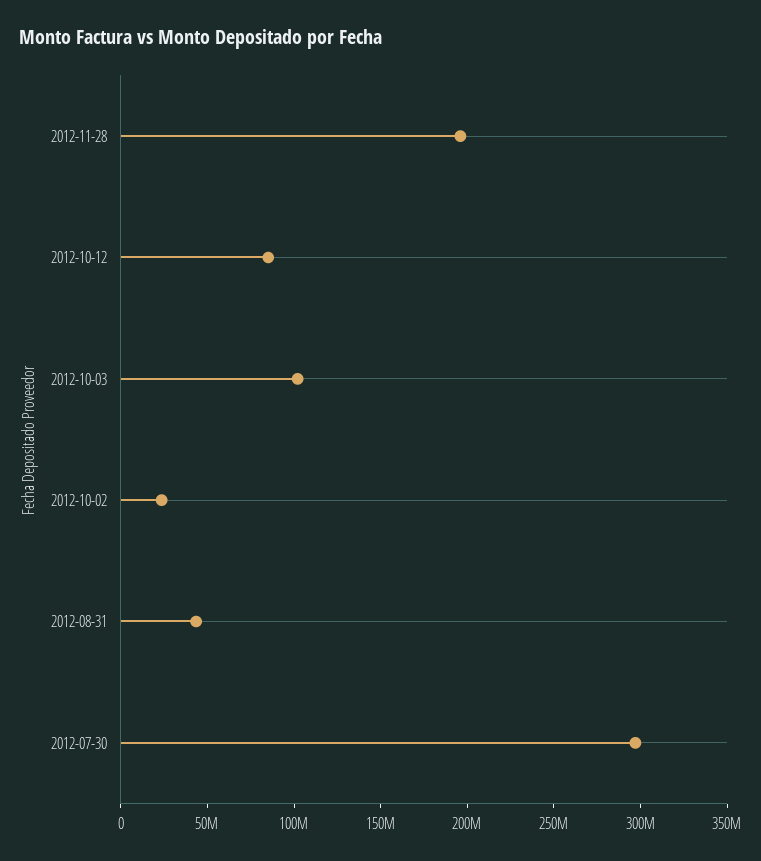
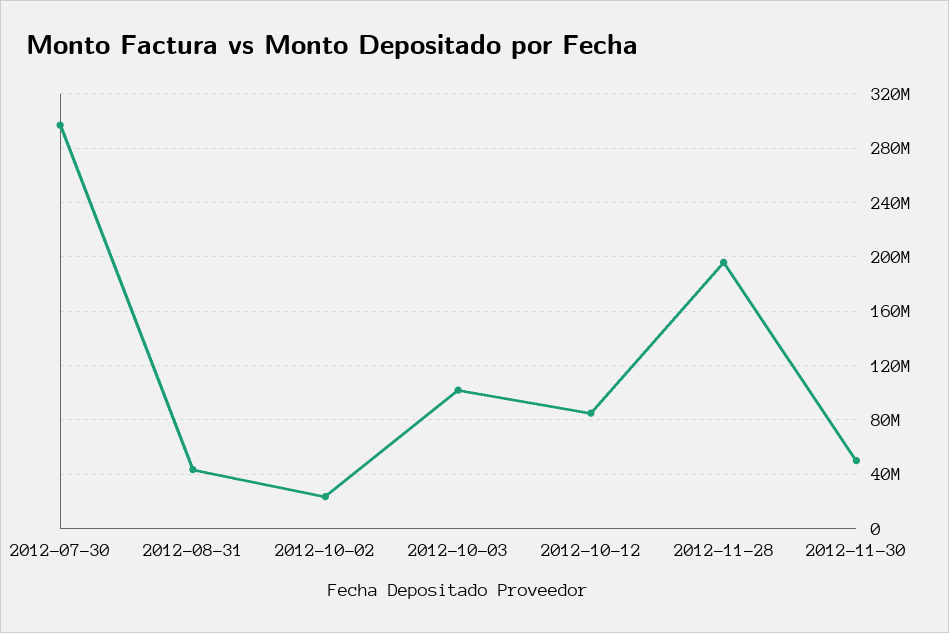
2012-11-30: none -> 50000000

